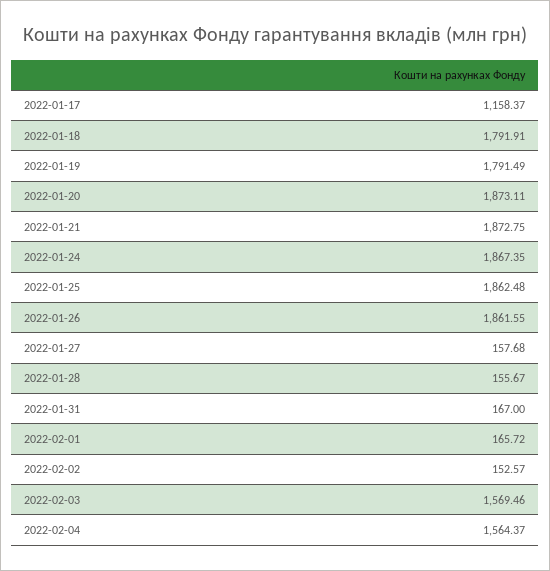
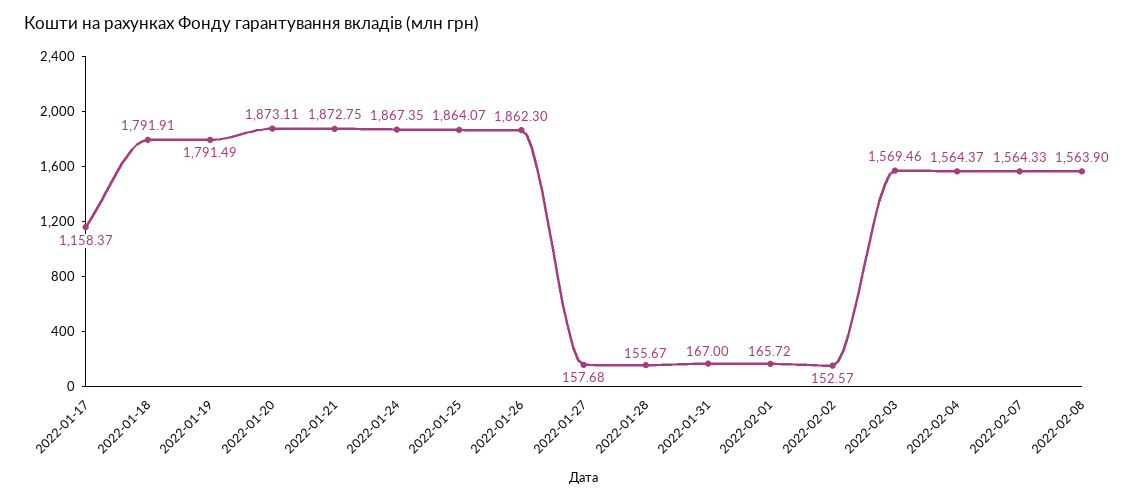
2022-01-25: 1862.48 -> 1864.07
2022-01-26: 1861.55 -> 1862.3
2022-02-07: none -> 1564.33
2022-02-08: none -> 1563.9

